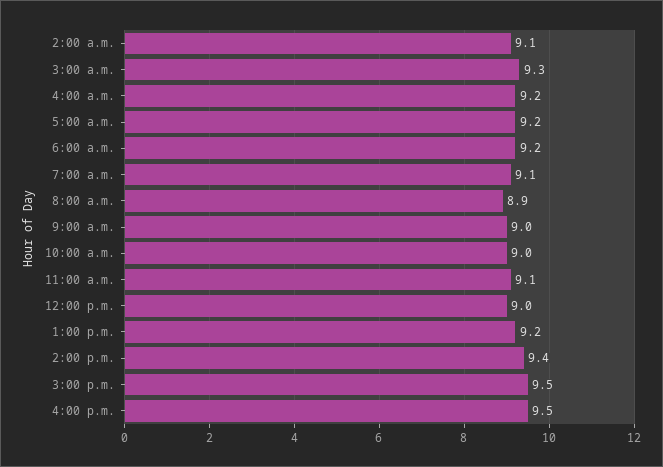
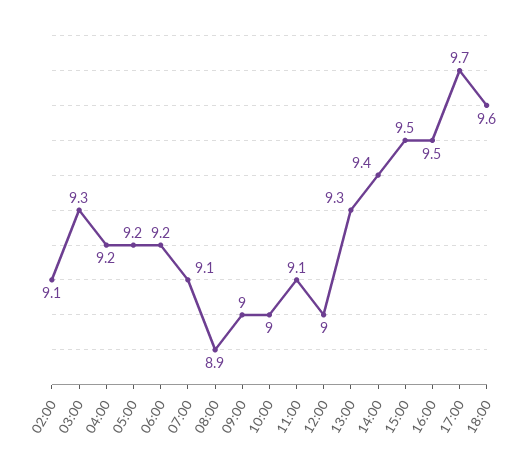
1:00 p.m.: 9.2 -> 9.3
17:00: none -> 9.7
18:00: none -> 9.6

